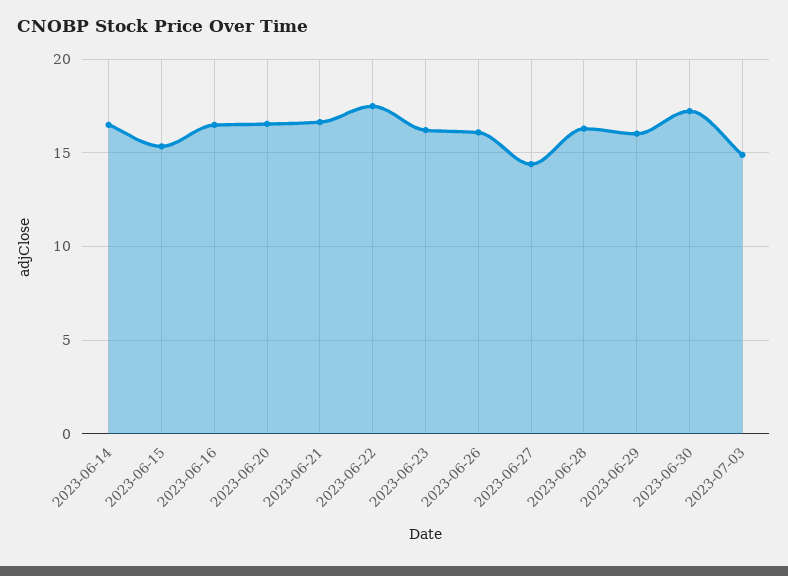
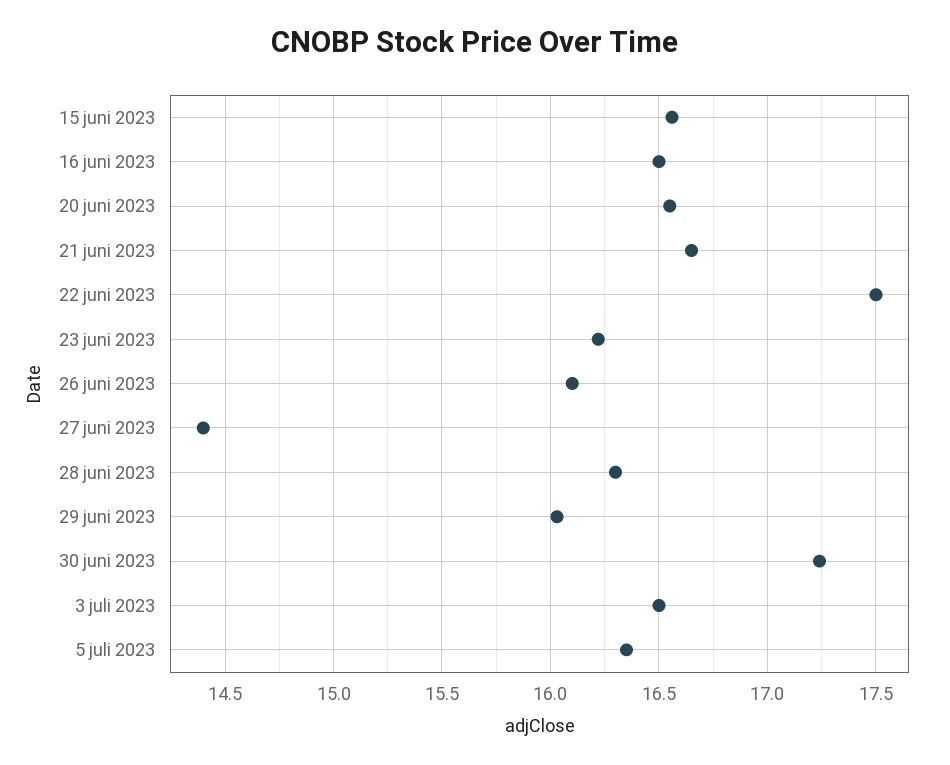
2023-06-14: 16.5 -> none
2023-06-15: 15.5 -> 16.55
2023-07-03: 15 -> 16.5
5 juli 2023: none -> 16.35

